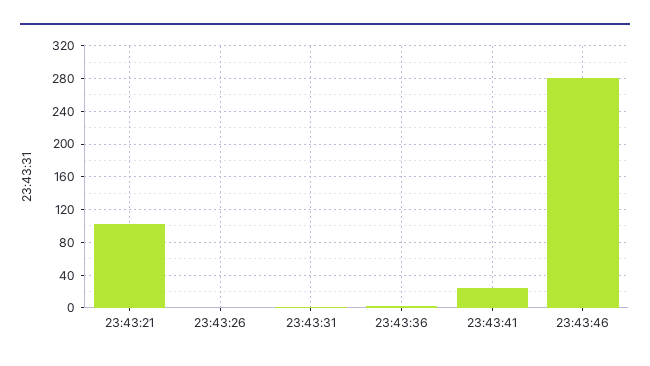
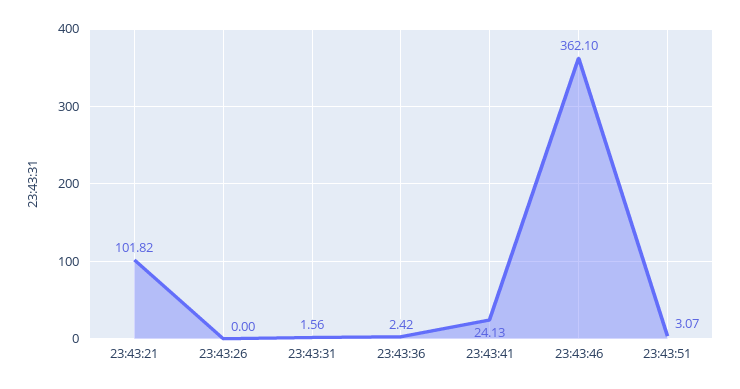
23:43:46: 280 -> 362.1
23:43:51: none -> 3.07

